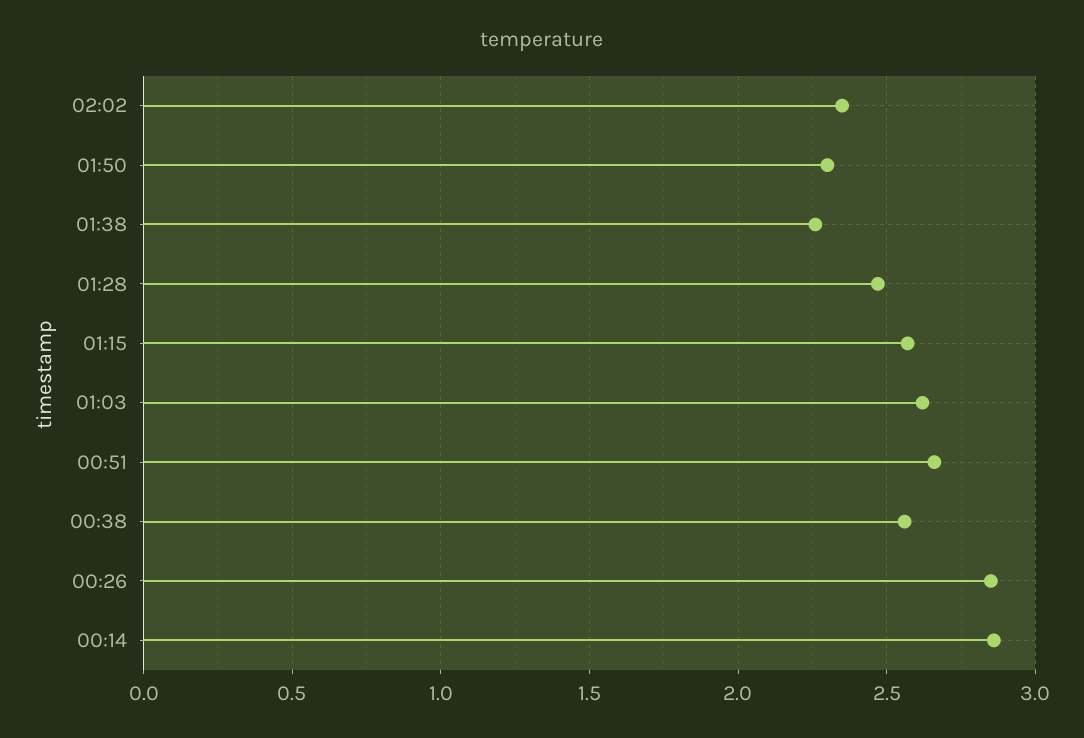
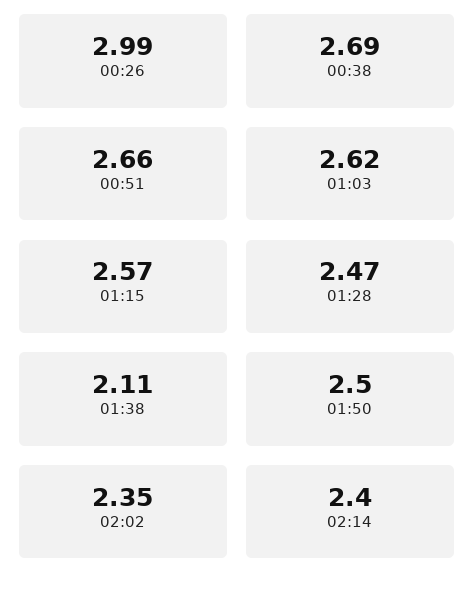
01:50: 2.3 -> 2.5
01:38: 2.25 -> 2.11
00:38: 2.55 -> 2.69
00:26: 2.85 -> 2.99
00:14: 2.85 -> none
02:14: none -> 2.4

